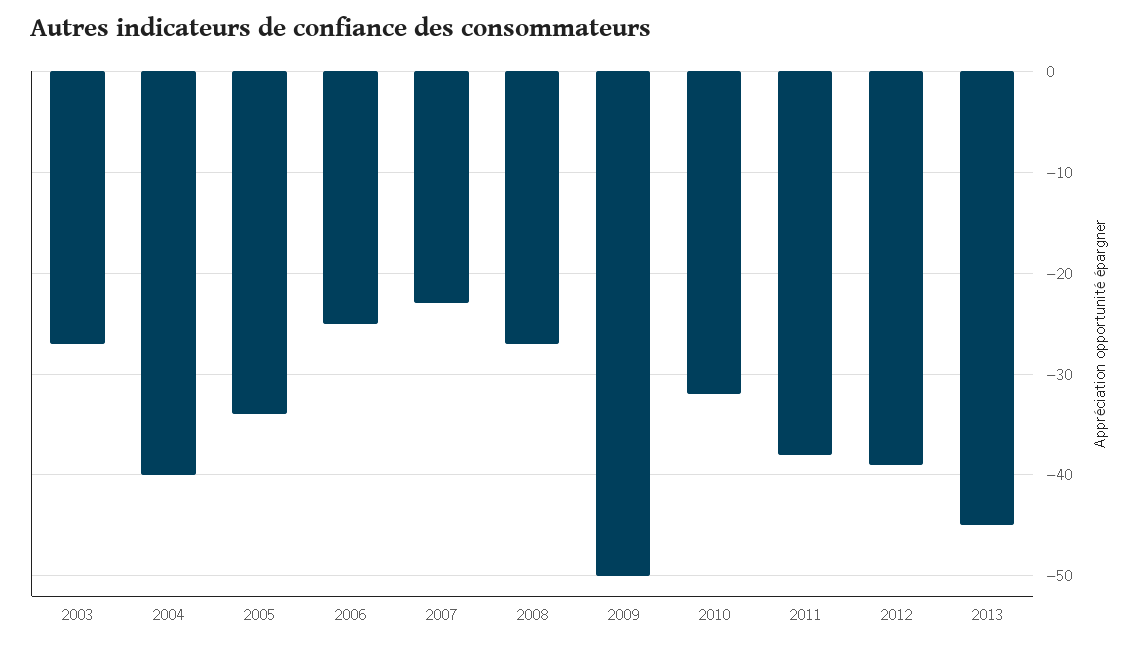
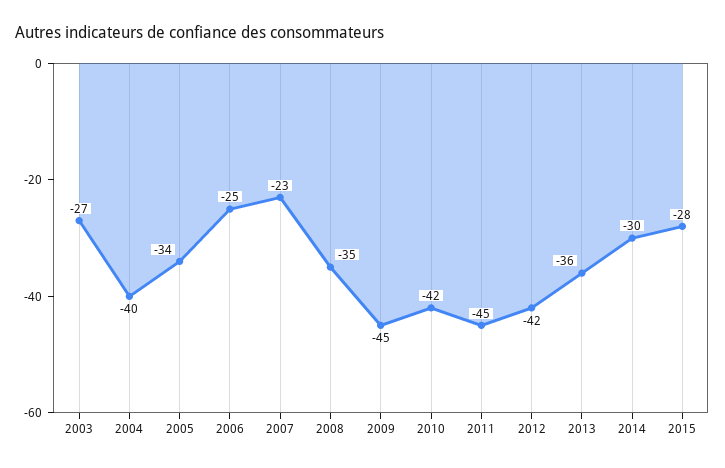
2008: -27 -> -35
2009: -50 -> -45
2010: -32 -> -42
2011: -38 -> -45
2012: -39 -> -42
2013: -45 -> -36
2014: none -> -30
2015: none -> -28

